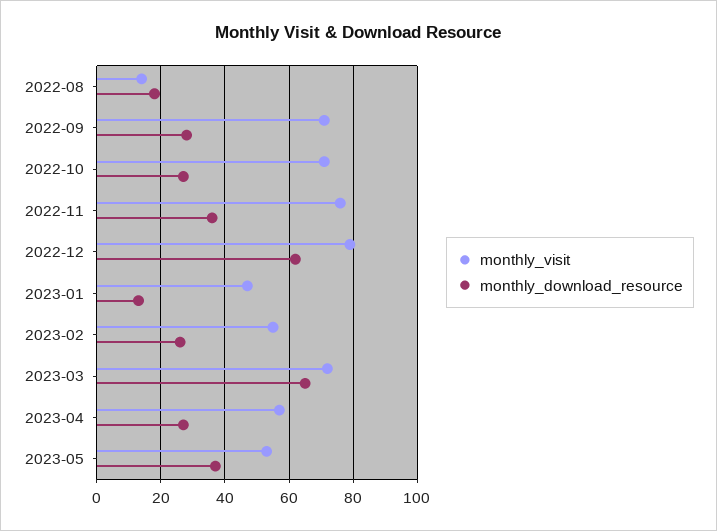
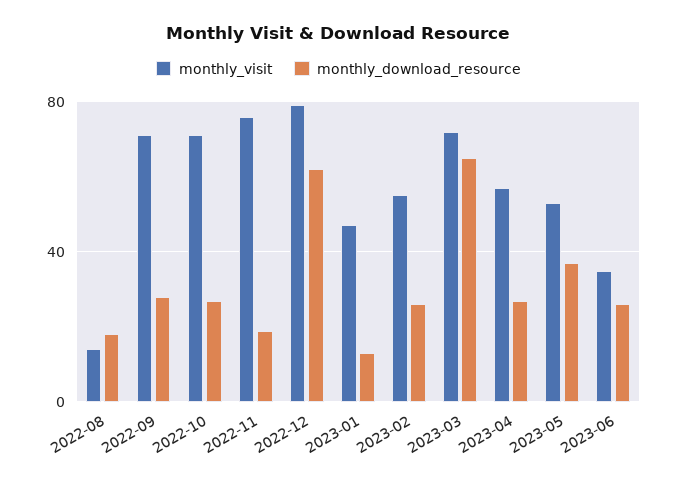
monthly_download_resource, 2022-11: 35 -> 20
monthly_visit, 2023-06: none -> 35
monthly_download_resource, 2023-06: none -> 25

